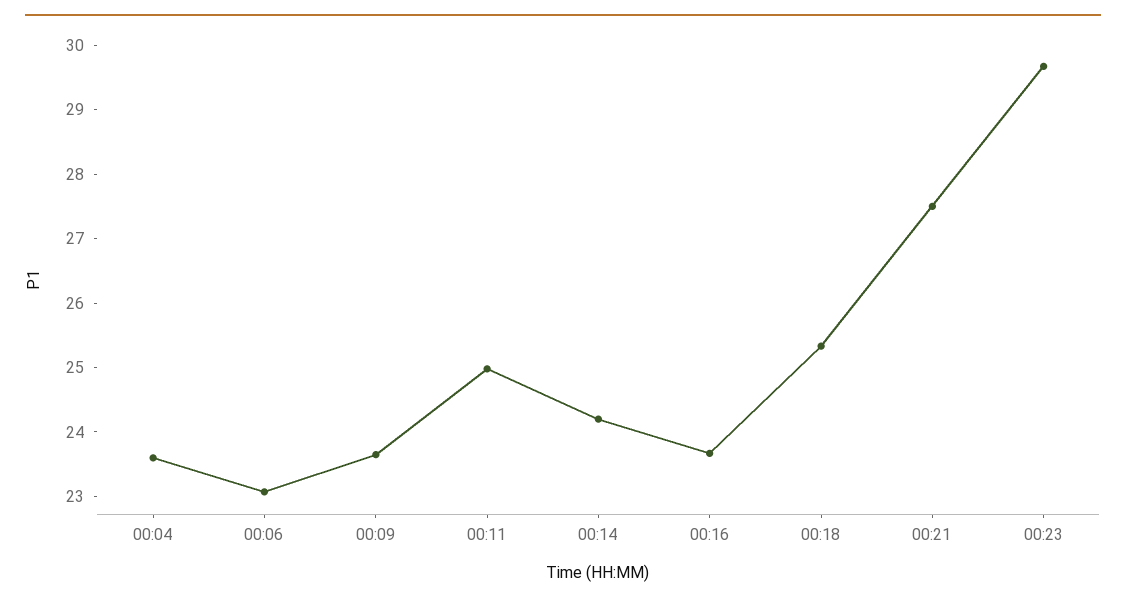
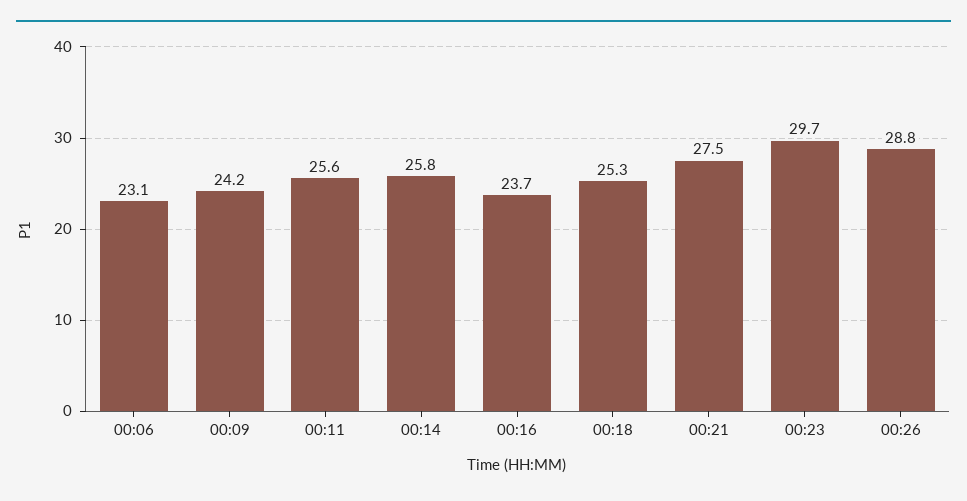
00:04: 23.6 -> none
00:09: 23.6 -> 24.2
00:11: 25 -> 25.6
00:14: 24.2 -> 25.8
00:26: none -> 28.8

